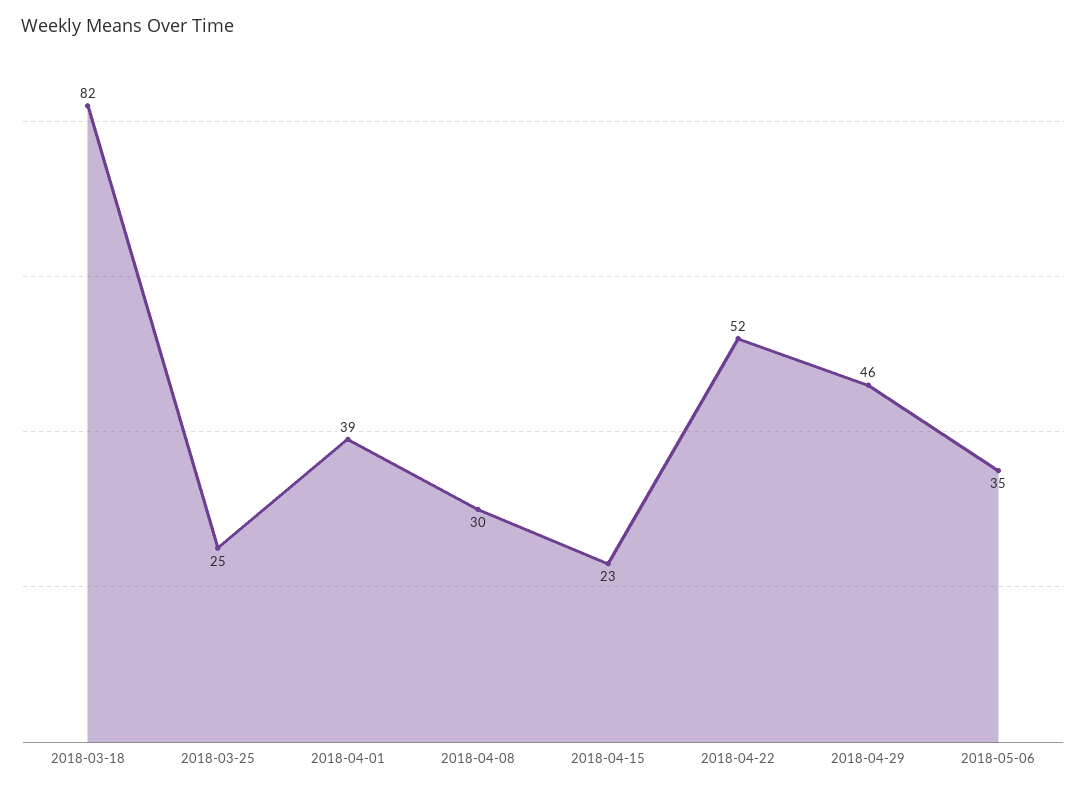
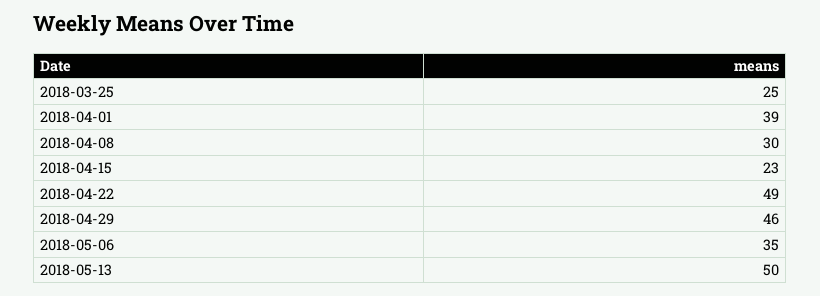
2018-03-18: 82 -> none
2018-04-22: 52 -> 49
2018-05-13: none -> 50

